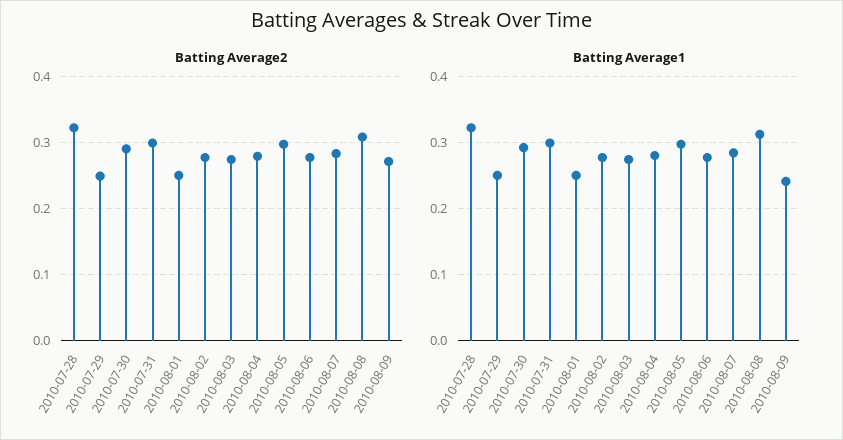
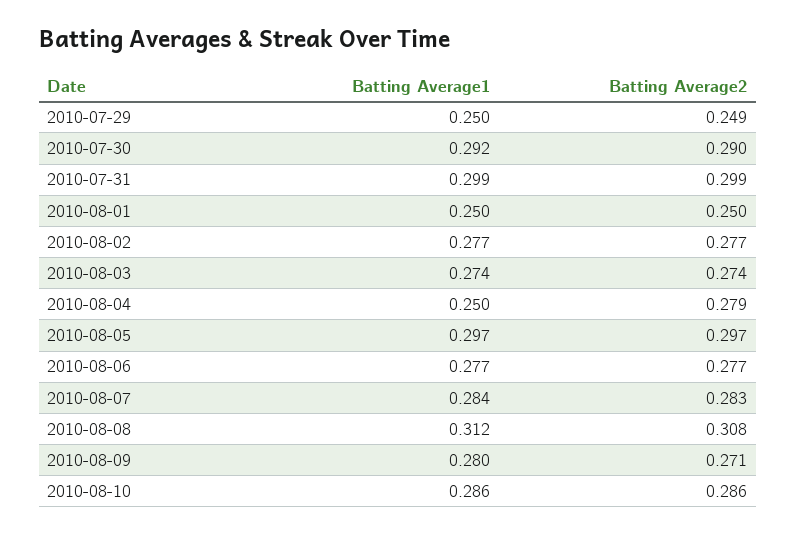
Batting Average2, 2010-07-28: 0.32 -> none
Batting Average1, 2010-07-28: 0.32 -> none
Batting Average1, 2010-08-04: 0.28 -> 0.25
Batting Average1, 2010-08-09: 0.24 -> 0.28
Batting Average1, 2010-08-10: none -> 0.286
Batting Average2, 2010-08-10: none -> 0.286

